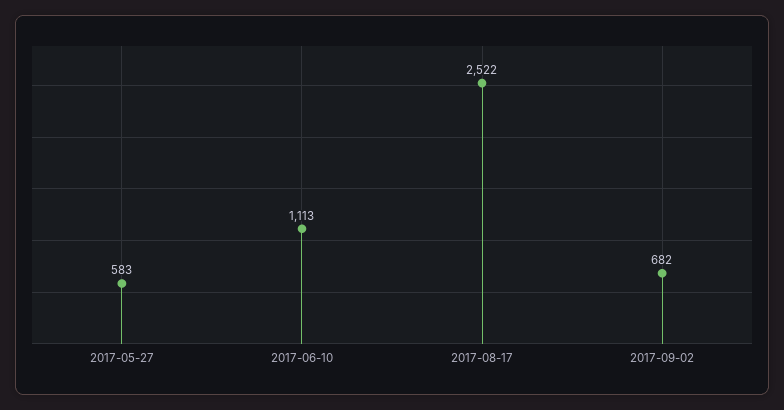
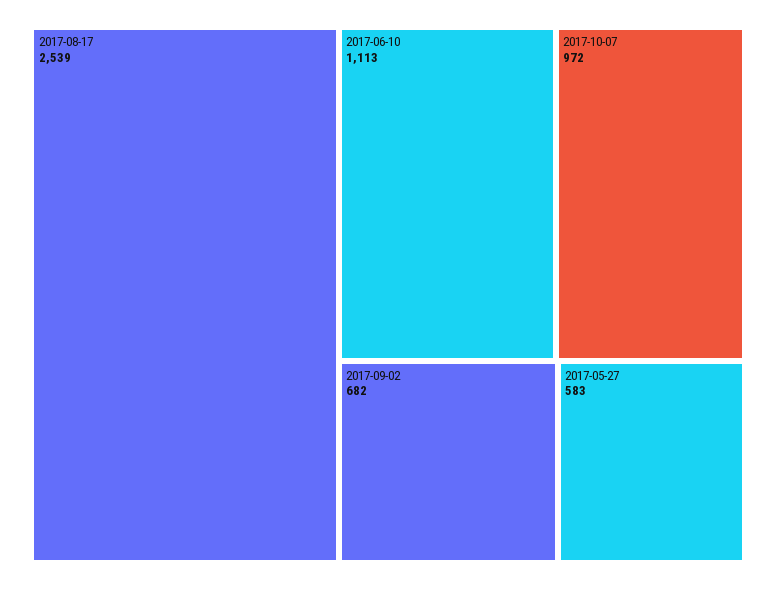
2017-08-17: 2522 -> 2539
2017-10-07: none -> 972

